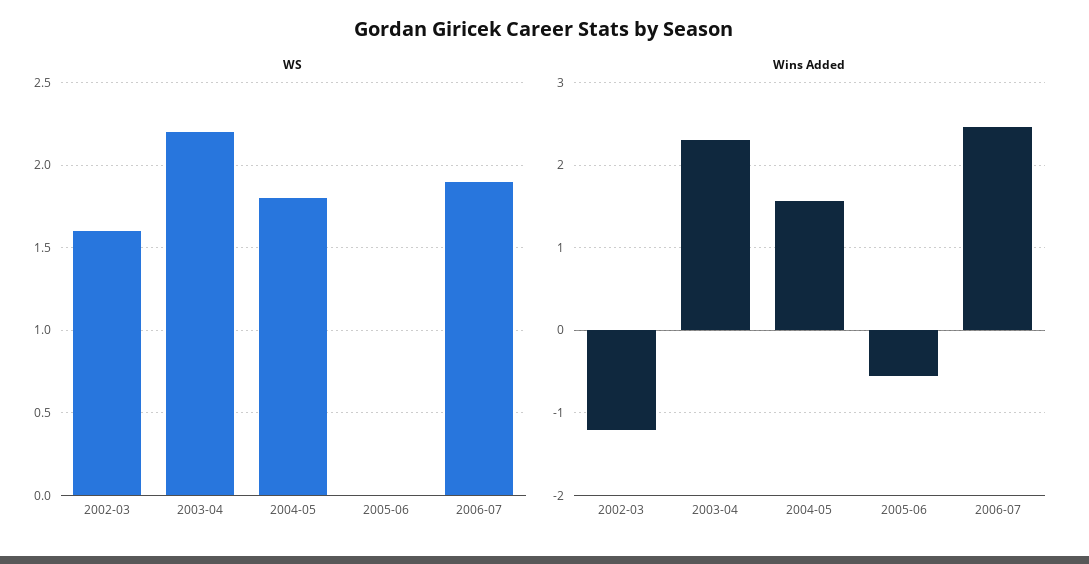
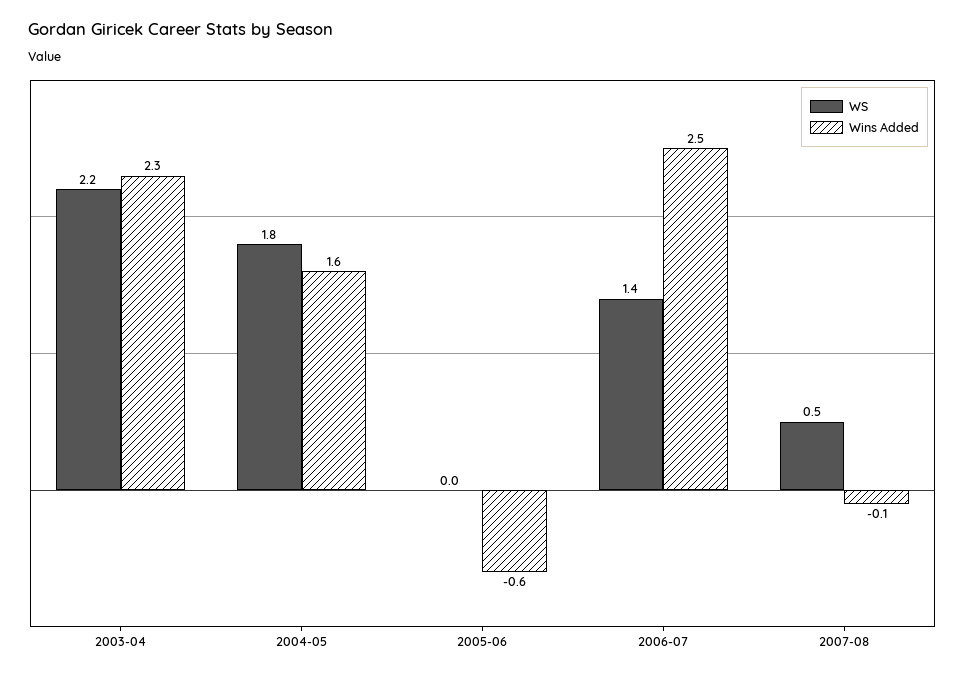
WS, 2002-03: 1.6 -> none
WS, 2006-07: 1.9 -> 1.4
Wins Added, 2002-03: -1.2 -> none
WS, 2007-08: none -> 0.5
Wins Added, 2007-08: none -> -0.1

